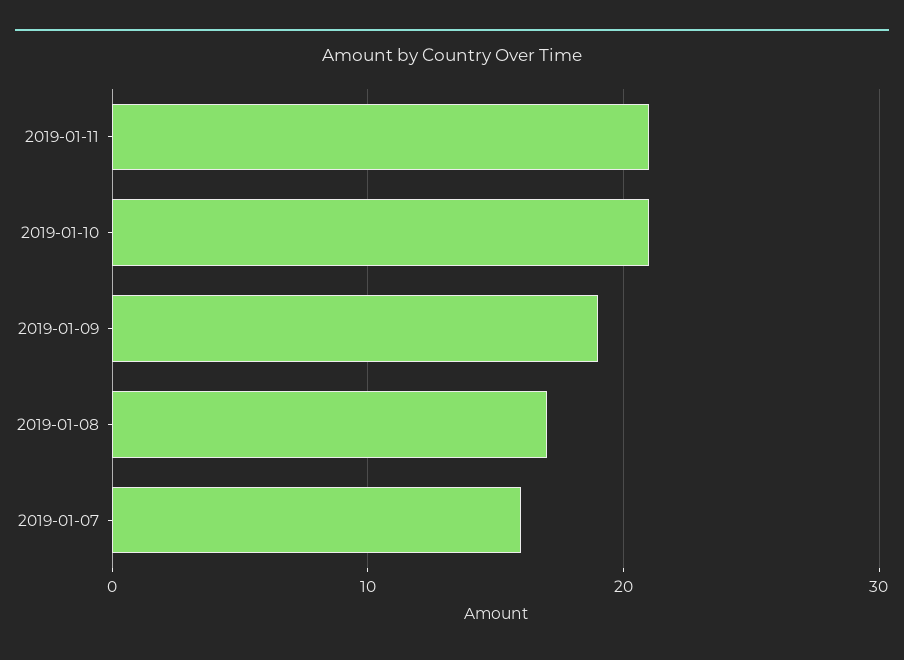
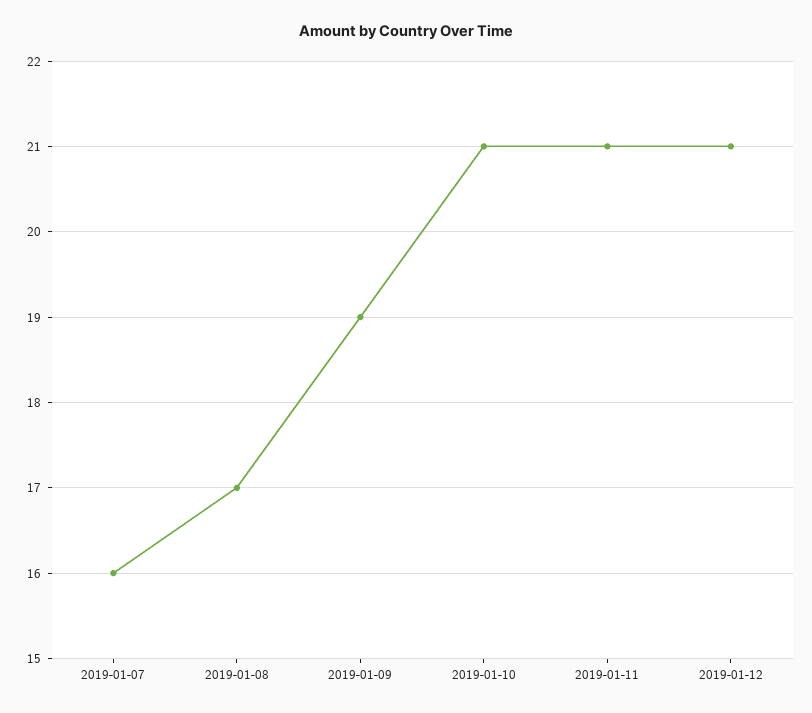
2019-01-12: none -> 21

